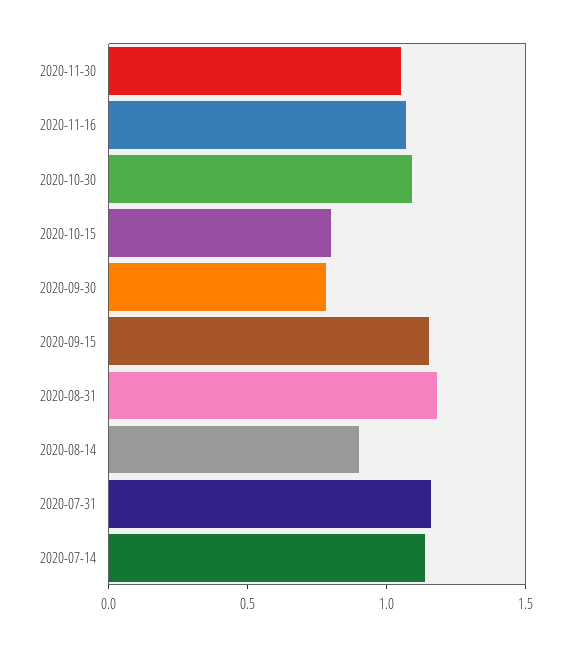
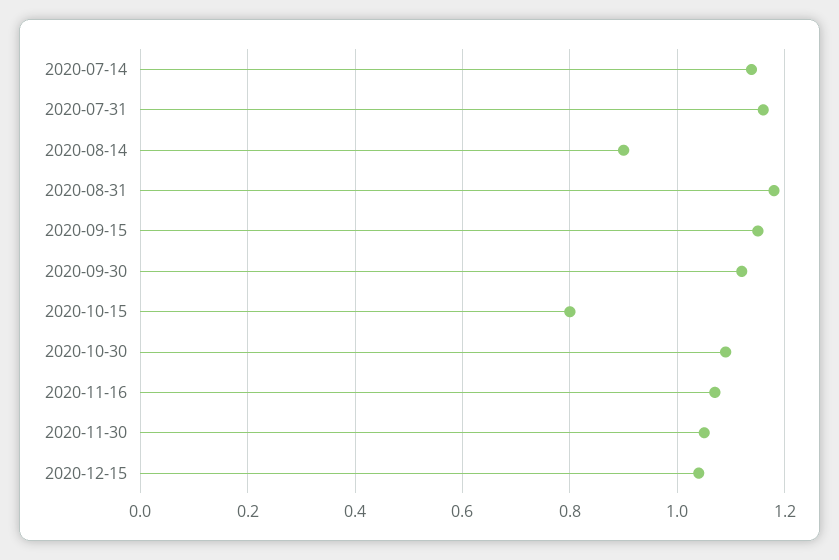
2020-09-30: 0.8 -> 1.12
2020-12-15: none -> 1.04

